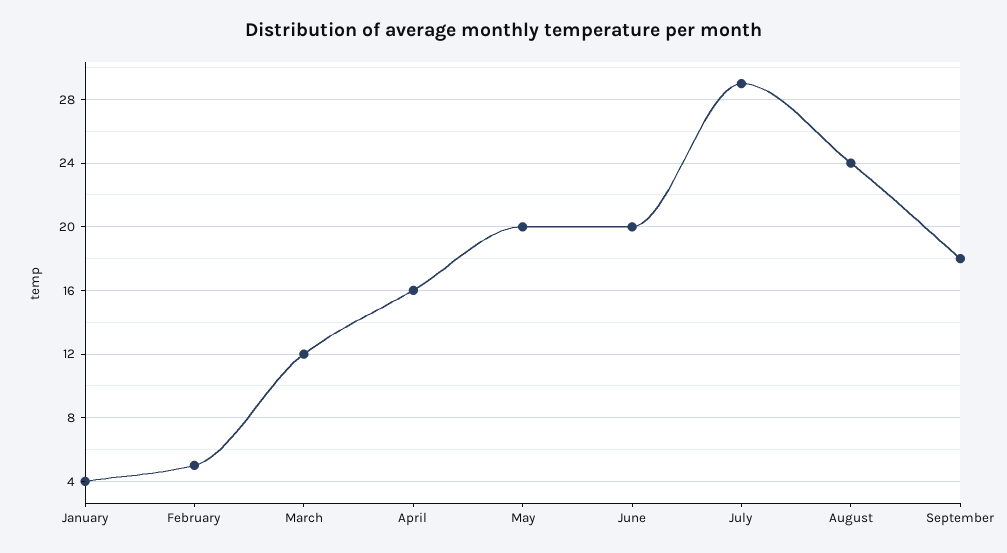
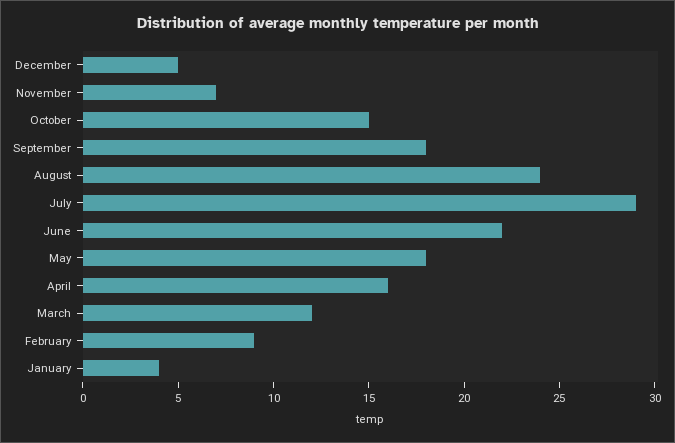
February: 5 -> 9
May: 20 -> 18
June: 20 -> 22
December: none -> 5
November: none -> 7
October: none -> 15

